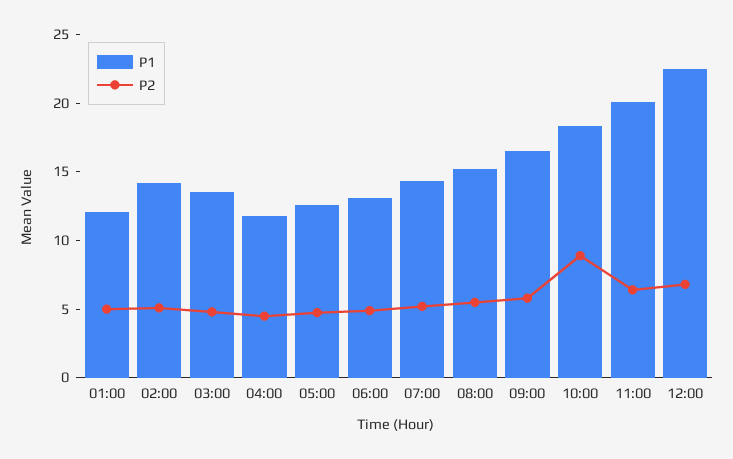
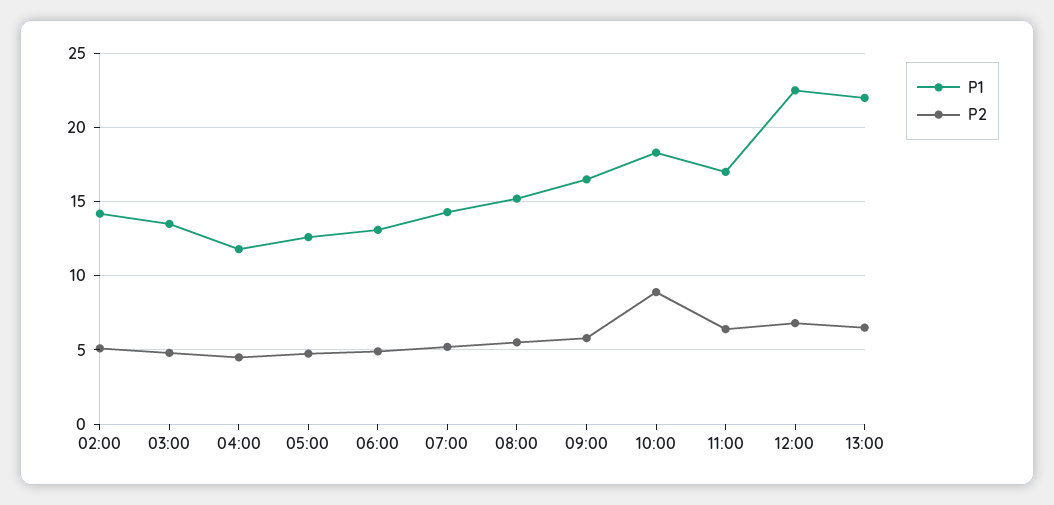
P1, 01:00: 12 -> none
P2, 01:00: 5 -> none
P1, 11:00: 20 -> 17
P1, 13:00: none -> 22
P2, 13:00: none -> 6.5

